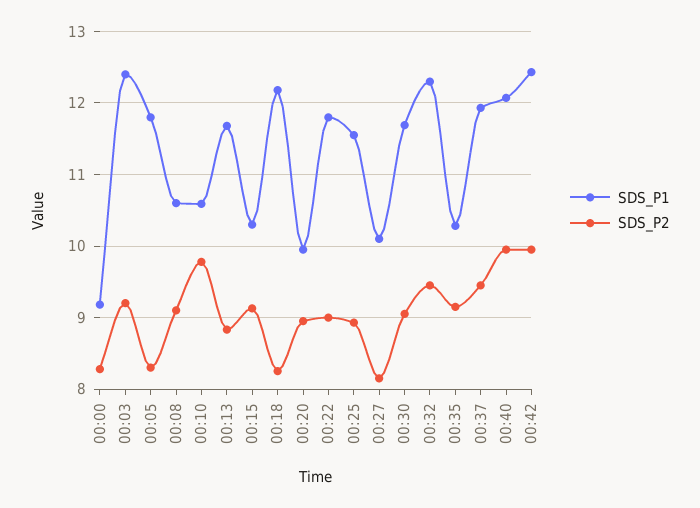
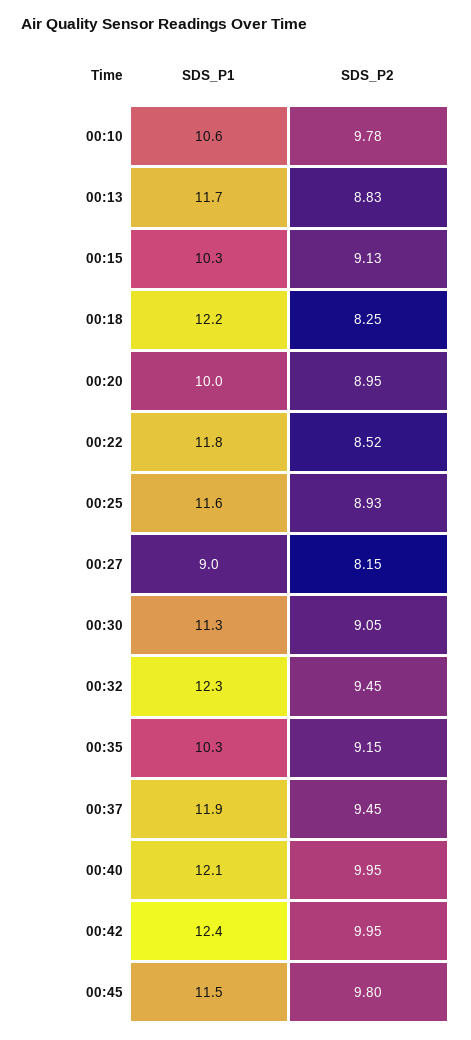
SDS_P1, 00:00: 9.2 -> none
SDS_P2, 00:00: 8.3 -> none
SDS_P1, 00:03: 12.4 -> none
SDS_P2, 00:03: 9.2 -> none
SDS_P1, 00:05: 11.8 -> none
SDS_P2, 00:05: 8.3 -> none
SDS_P1, 00:08: 10.6 -> none
SDS_P2, 00:08: 9.1 -> none
SDS_P2, 00:22: 9 -> 8.52
SDS_P1, 00:27: 10.1 -> 9
SDS_P1, 00:30: 11.7 -> 11.3
SDS_P1, 00:45: none -> 11.5
SDS_P2, 00:45: none -> 9.8

